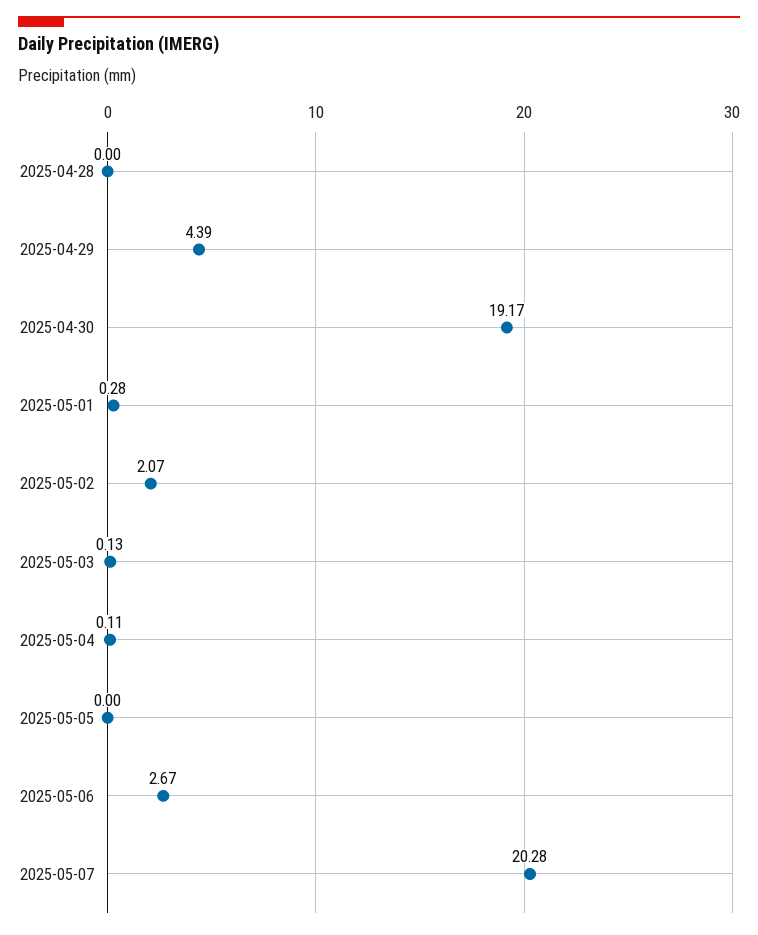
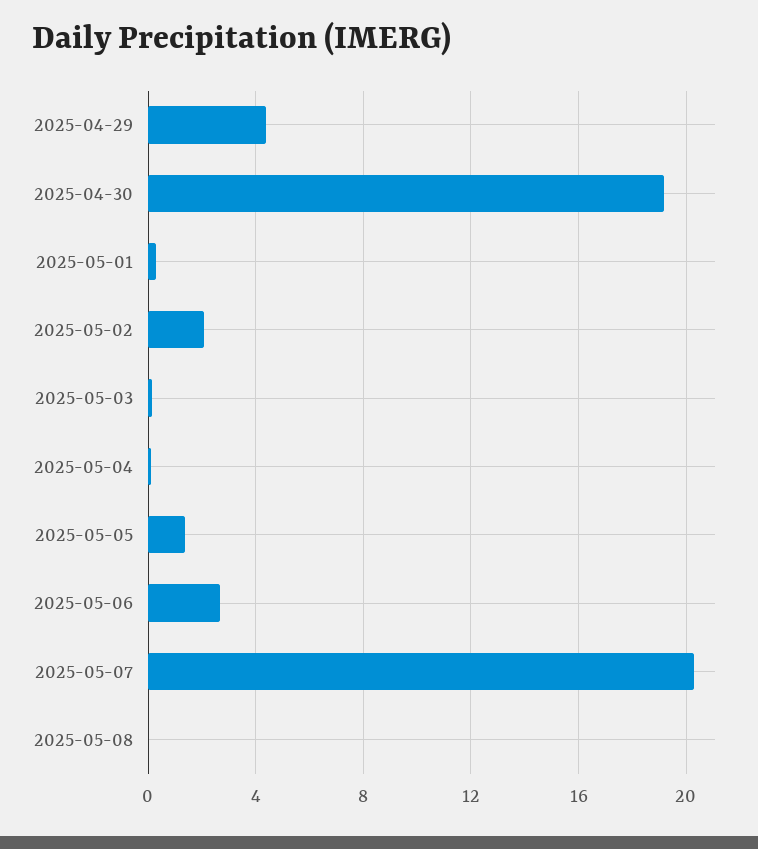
2025-04-28: 0 -> none
2025-05-05: 0 -> 1.5
2025-05-08: none -> 0

